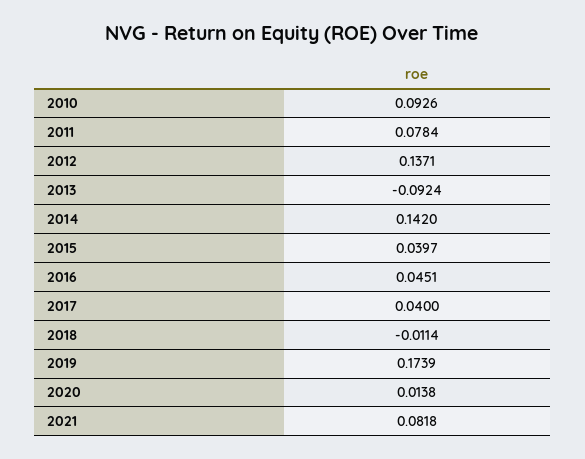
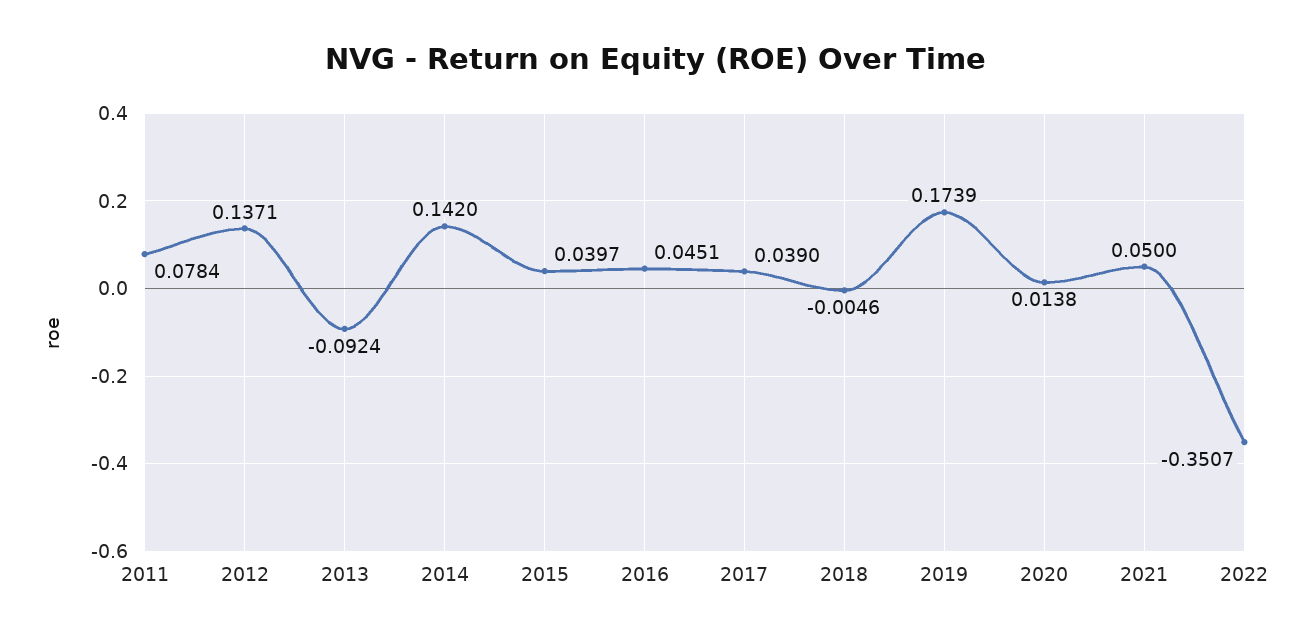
2010: 0.0926 -> none
2017: 0.04 -> 0.039
2018: -0.0114 -> -0.0046
2021: 0.0818 -> 0.05
2022: none -> -0.3507

